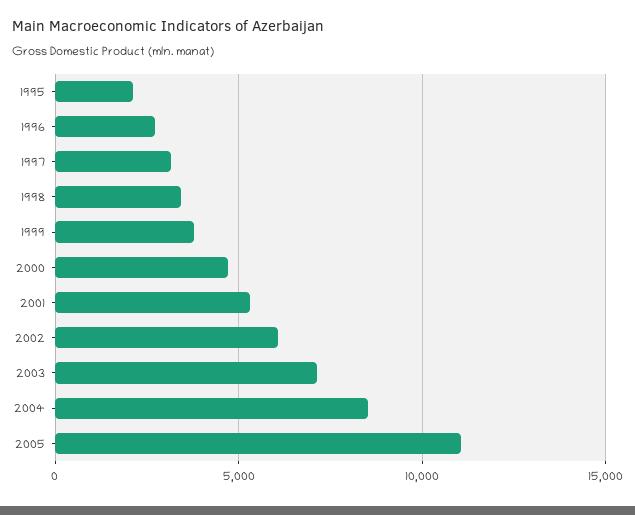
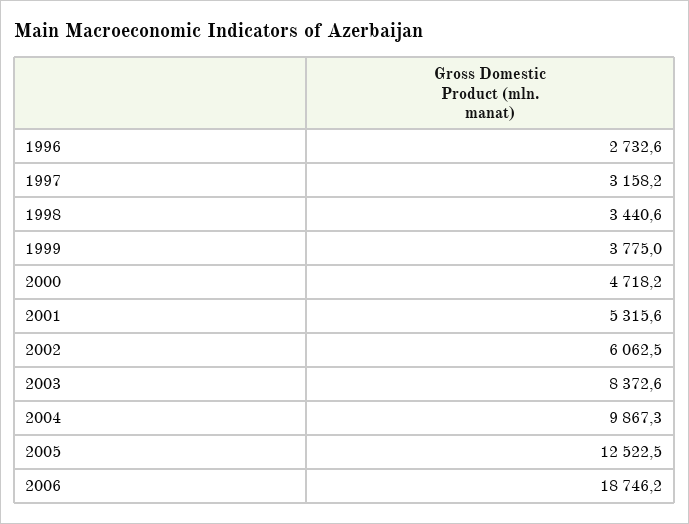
1995: 2000 -> none
2003: 7000 -> 8372.6
2004: 8500 -> 9867.3
2005: 11000 -> 12522.5
2006: none -> 18746.2

